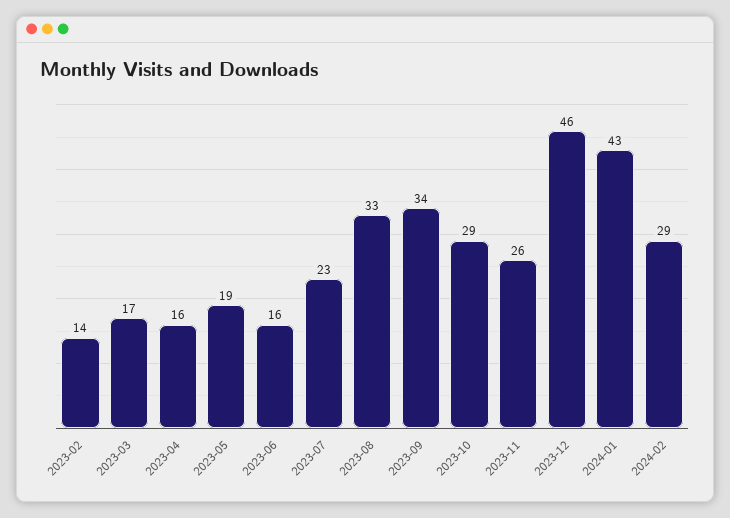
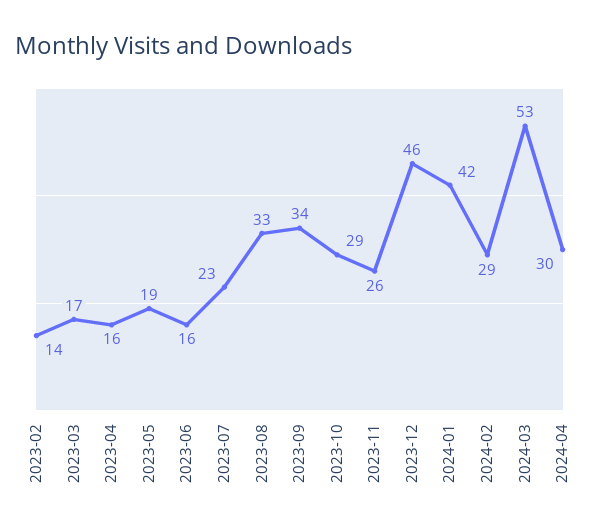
2024-01: 43 -> 42
2024-03: none -> 53
2024-04: none -> 30

